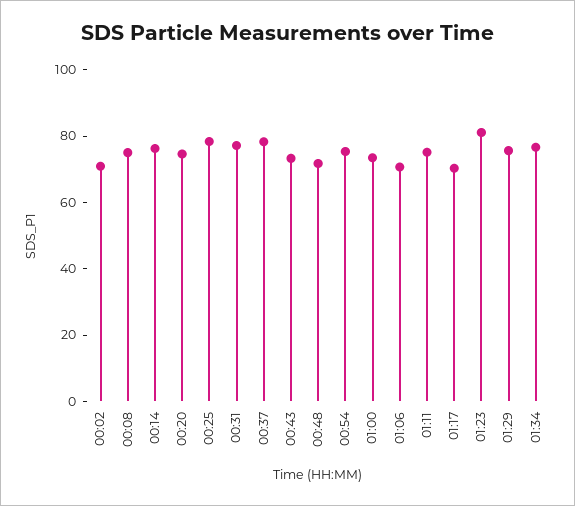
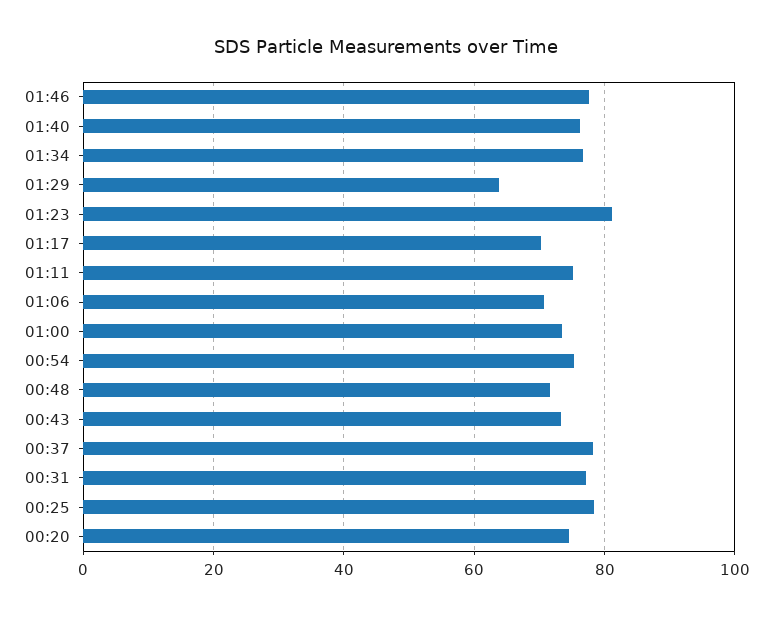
00:02: 70 -> none
00:08: 75 -> none
00:14: 75 -> none
01:29: 75 -> 64
01:46: none -> 78
01:40: none -> 76

